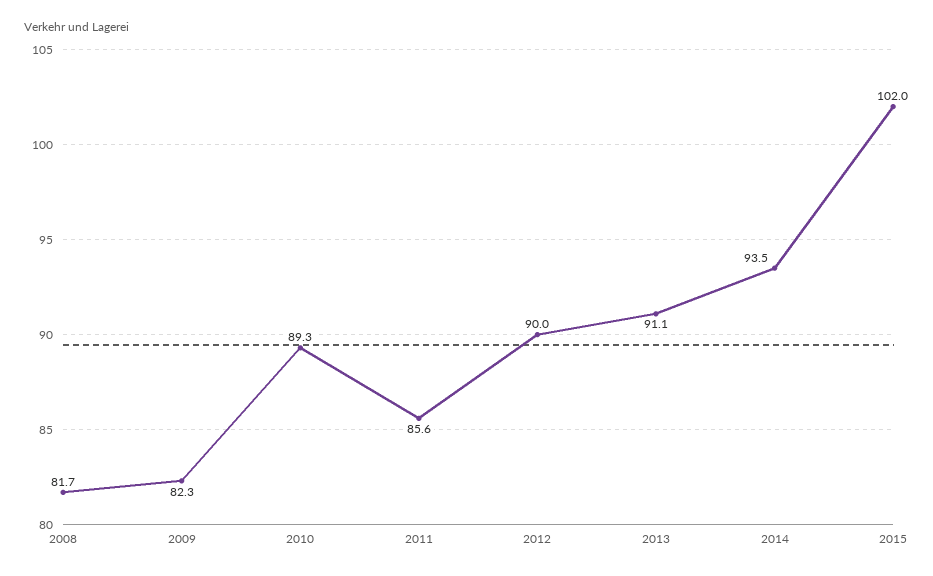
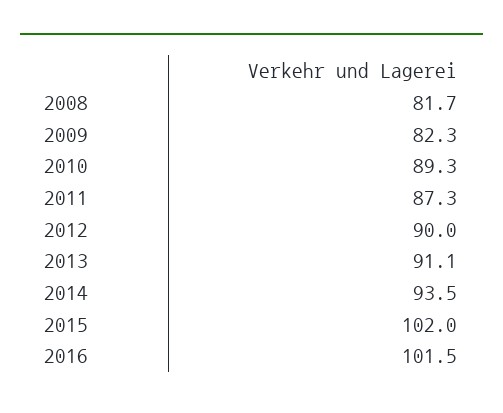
2011: 85.6 -> 87.3
2016: none -> 101.5

